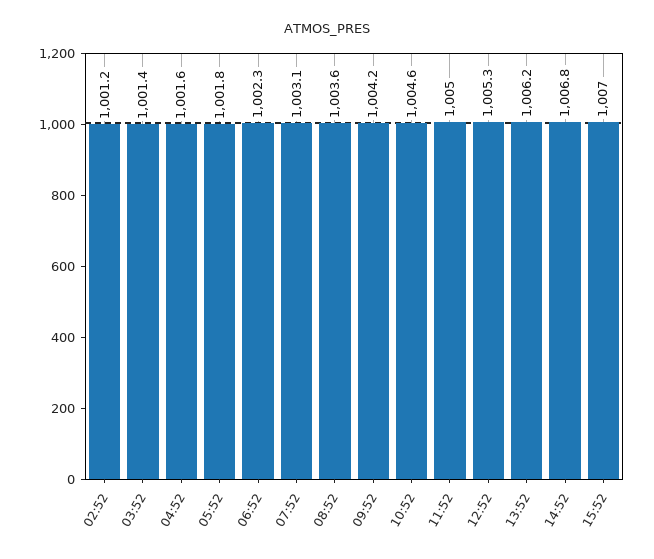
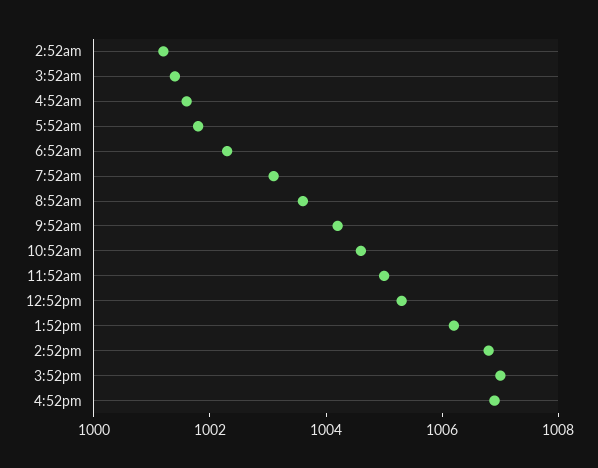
4:52pm: none -> 1007

